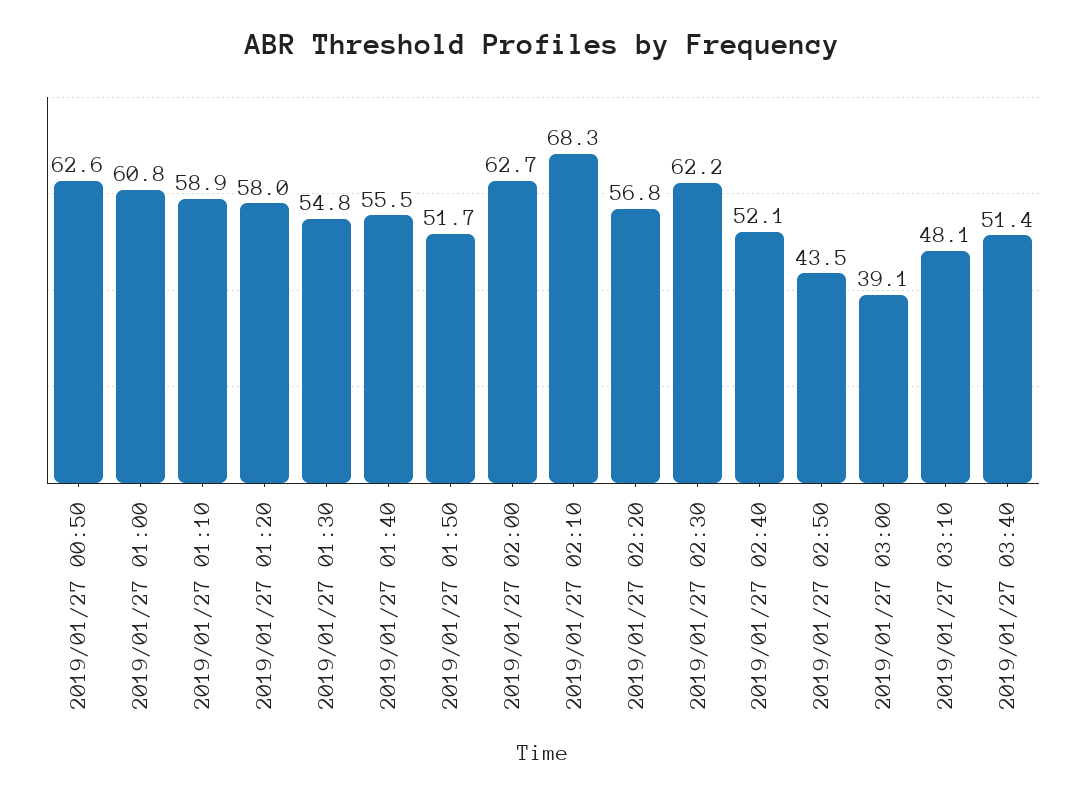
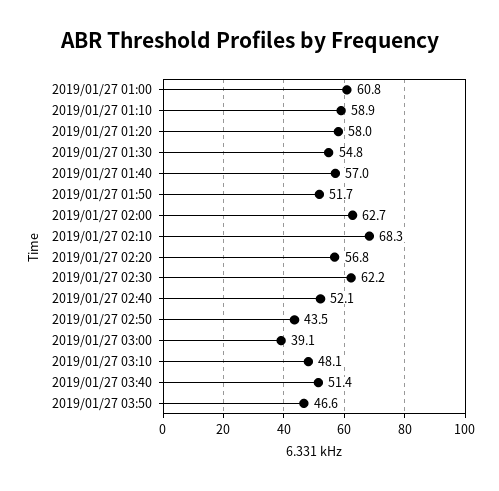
2019/01/27 00:50: 62.6 -> none
2019/01/27 01:40: 55.5 -> 57
2019/01/27 03:50: none -> 46.6

